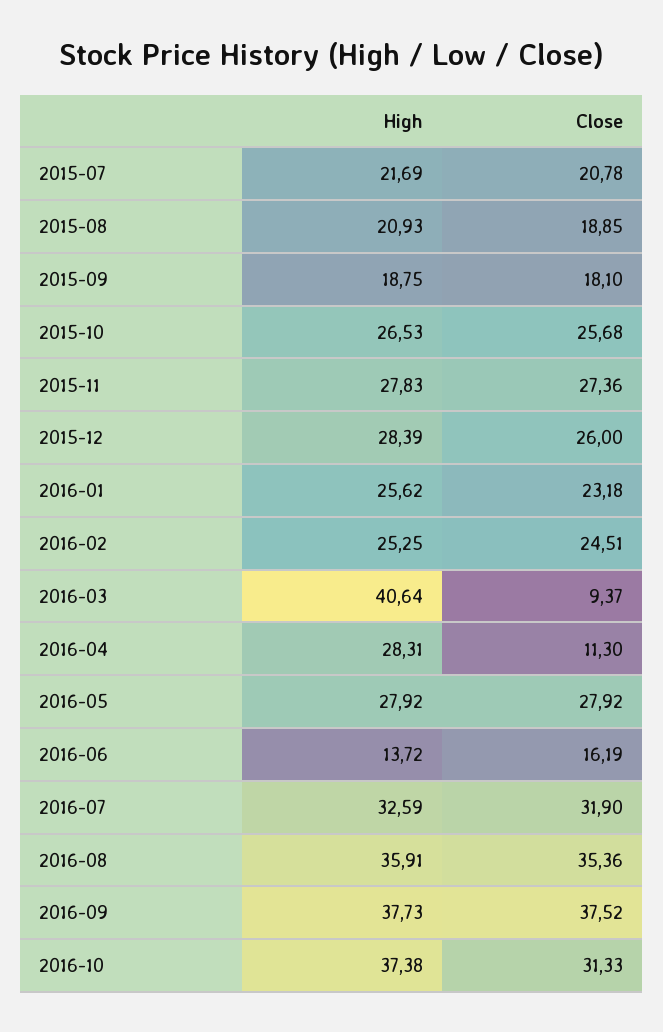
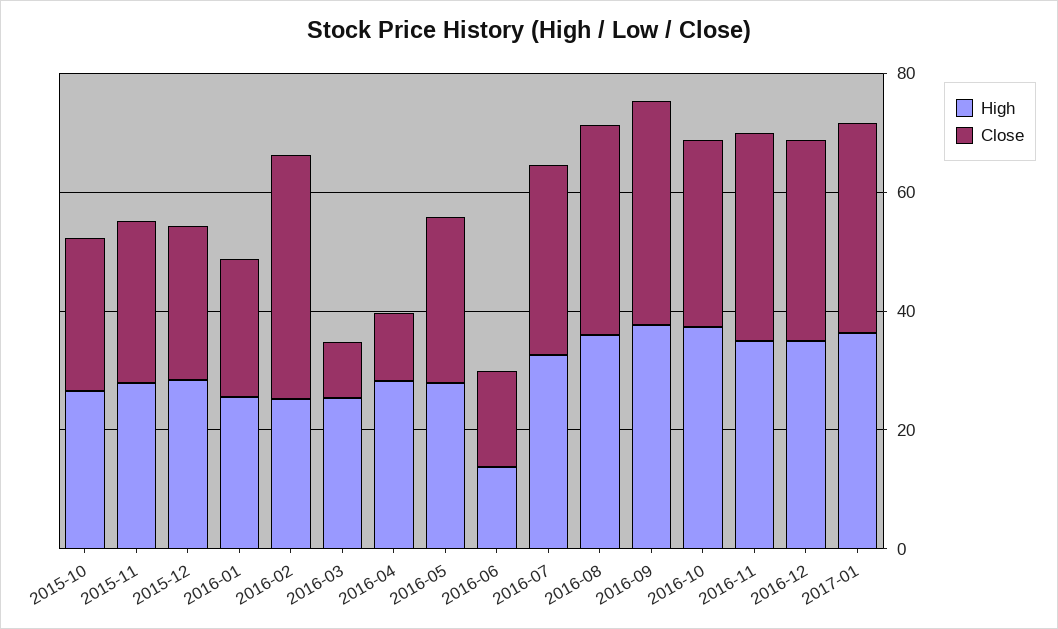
High, 2015-07: 21.69 -> none
Close, 2015-07: 20.78 -> none
High, 2015-08: 20.93 -> none
Close, 2015-08: 18.85 -> none
High, 2015-09: 18.75 -> none
Close, 2015-09: 18.1 -> none
Close, 2016-02: 24.51 -> 40
High, 2016-03: 40.64 -> 25
High, 2016-11: none -> 35
Close, 2016-11: none -> 35
High, 2016-12: none -> 35
Close, 2016-12: none -> 35
High, 2017-01: none -> 35
Close, 2017-01: none -> 35

